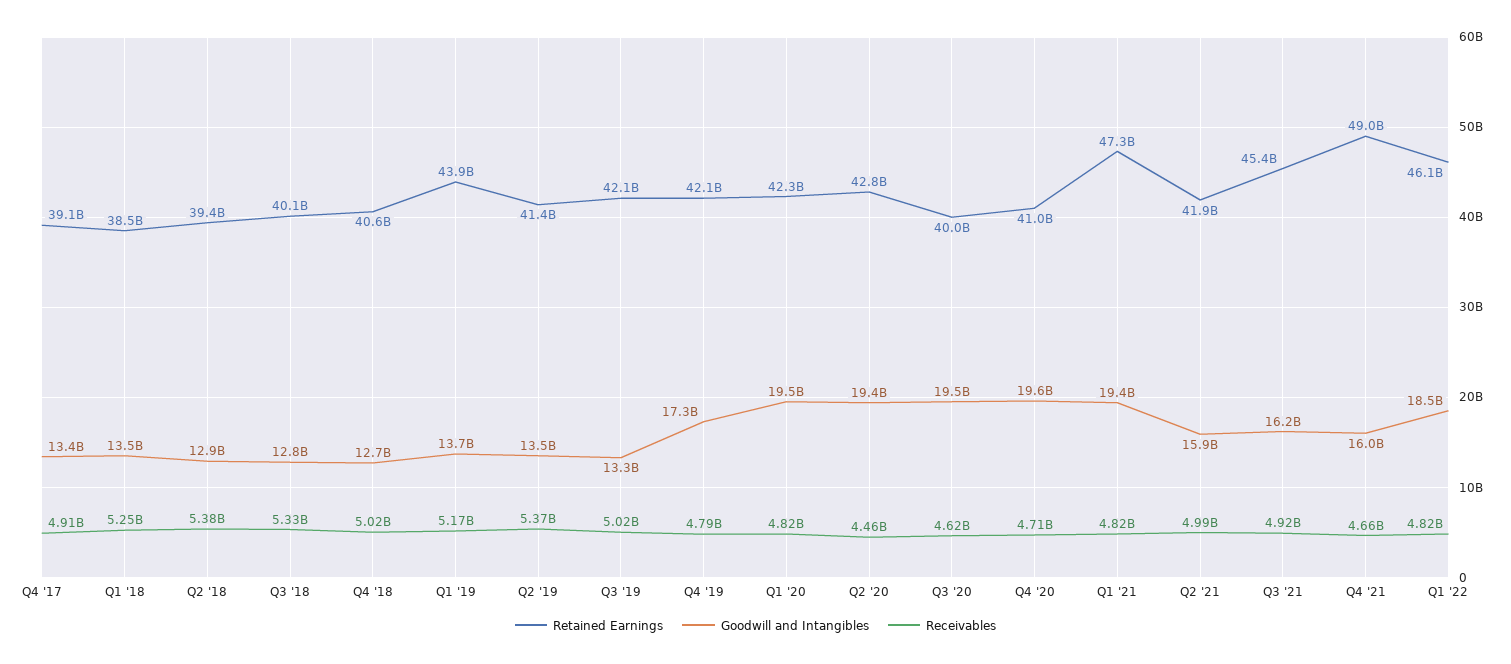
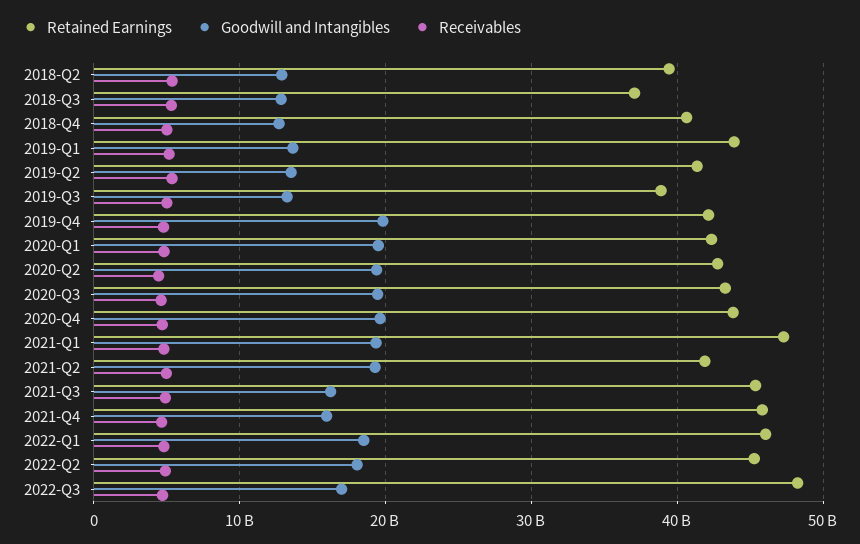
Retained Earnings, Q4 '17: 39100000000 -> none
Goodwill and Intangibles, Q4 '17: 13400000000 -> none
Receivables, Q4 '17: 4910000000 -> none
Retained Earnings, Q1 '18: 38500000000 -> none
Goodwill and Intangibles, Q1 '18: 13500000000 -> none
Receivables, Q1 '18: 5250000000 -> none
Retained Earnings, Q3 '18: 40100000000 -> 37000000000
Retained Earnings, Q3 '19: 42100000000 -> 39000000000
Goodwill and Intangibles, Q4 '19: 17300000000 -> 20000000000
Retained Earnings, Q3 '20: 40000000000 -> 43000000000
Retained Earnings, Q4 '20: 41000000000 -> 44000000000
Goodwill and Intangibles, Q2 '21: 15900000000 -> 19000000000
Retained Earnings, Q4 '21: 49000000000 -> 46000000000
Retained Earnings, 2022-Q2: none -> 45000000000
Goodwill and Intangibles, 2022-Q2: none -> 18000000000
Receivables, 2022-Q2: none -> 5000000000
Retained Earnings, 2022-Q3: none -> 48000000000
Goodwill and Intangibles, 2022-Q3: none -> 17000000000
Receivables, 2022-Q3: none -> 5000000000

